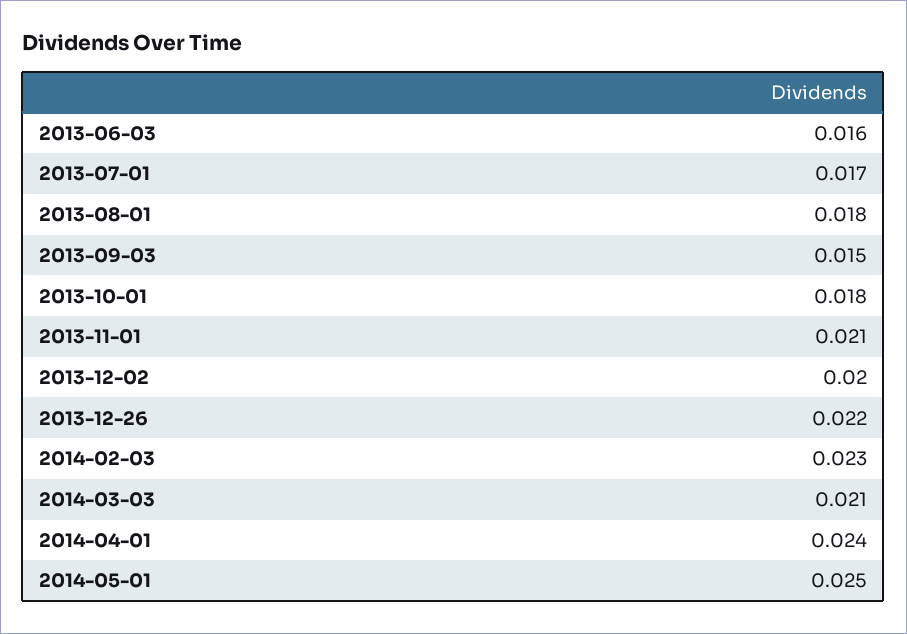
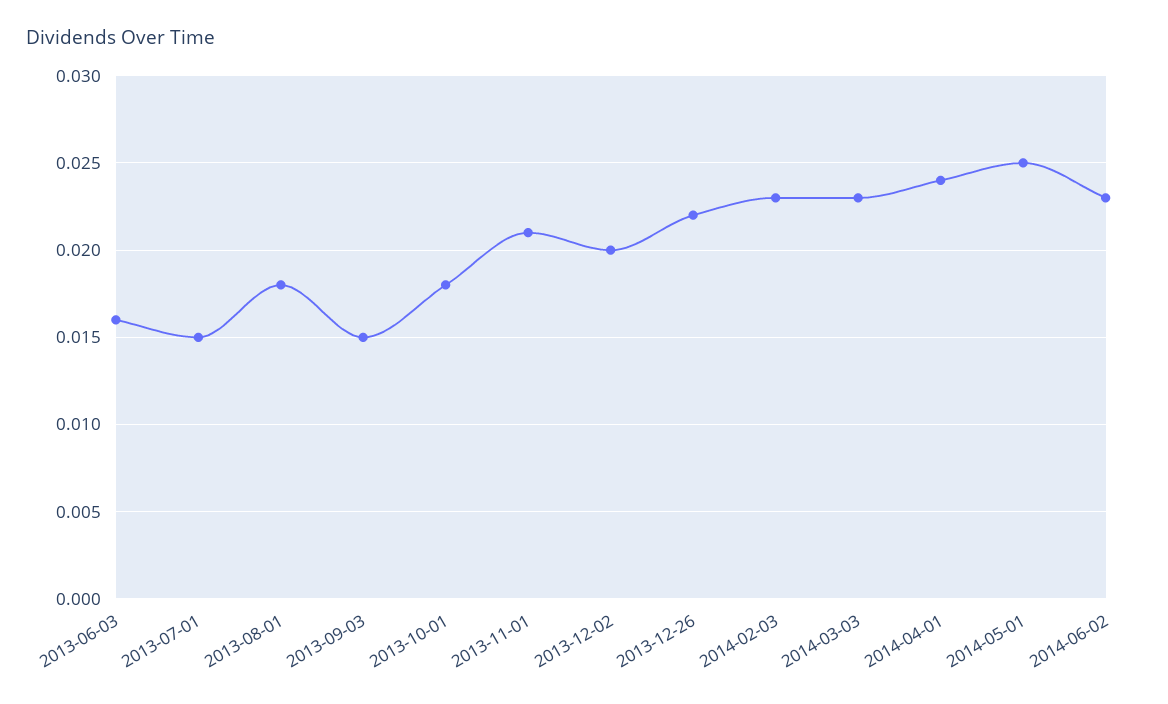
2013-07-01: 0.017 -> 0.015
2014-03-03: 0.021 -> 0.023
2014-06-02: none -> 0.023

